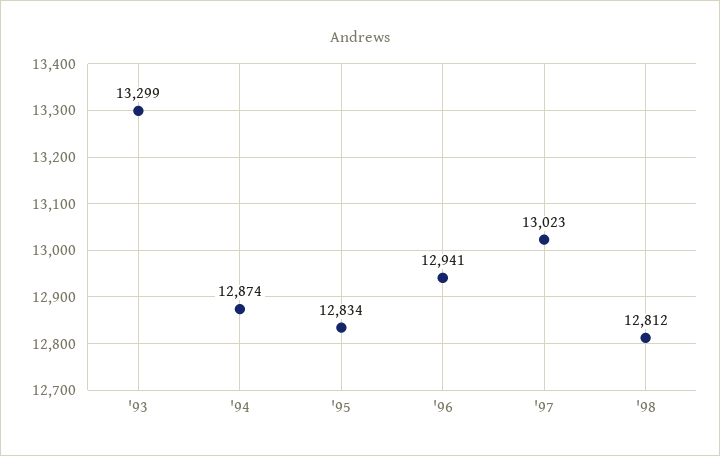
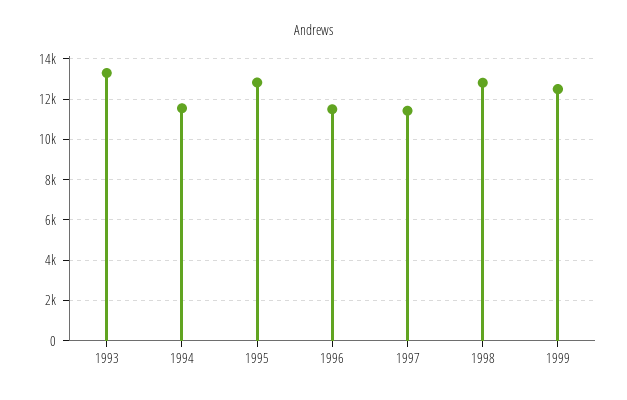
'94: 12874 -> 11500
'96: 12941 -> 11500
'97: 13023 -> 11500
1999: none -> 12500

